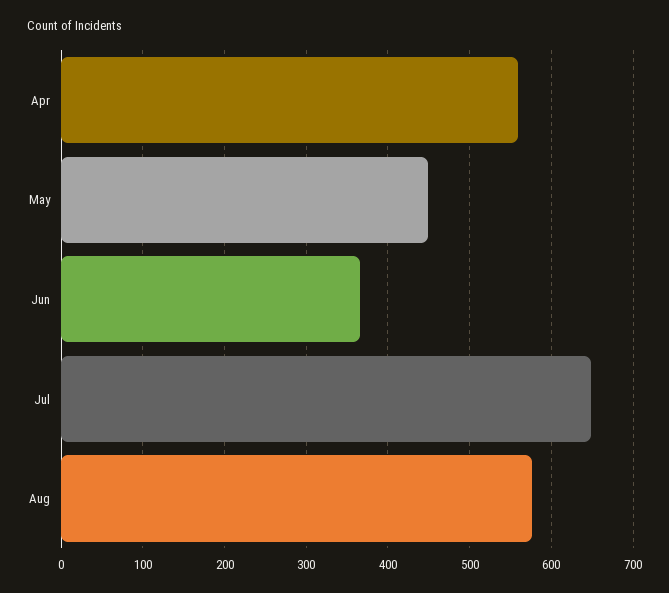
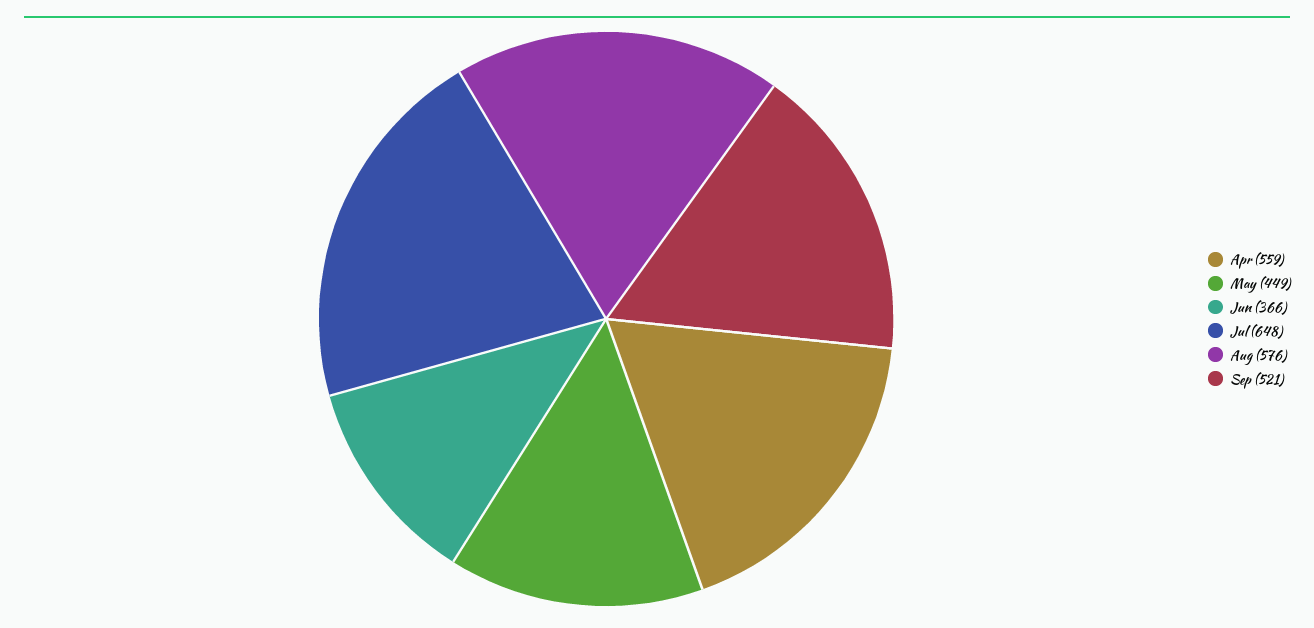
Sep: none -> 521

